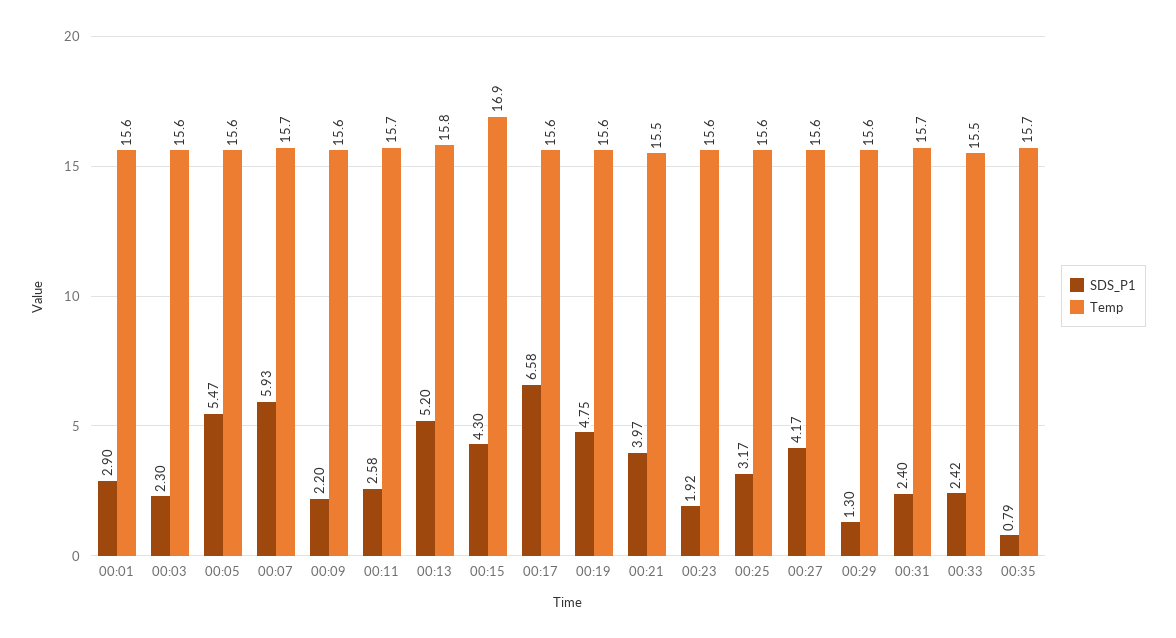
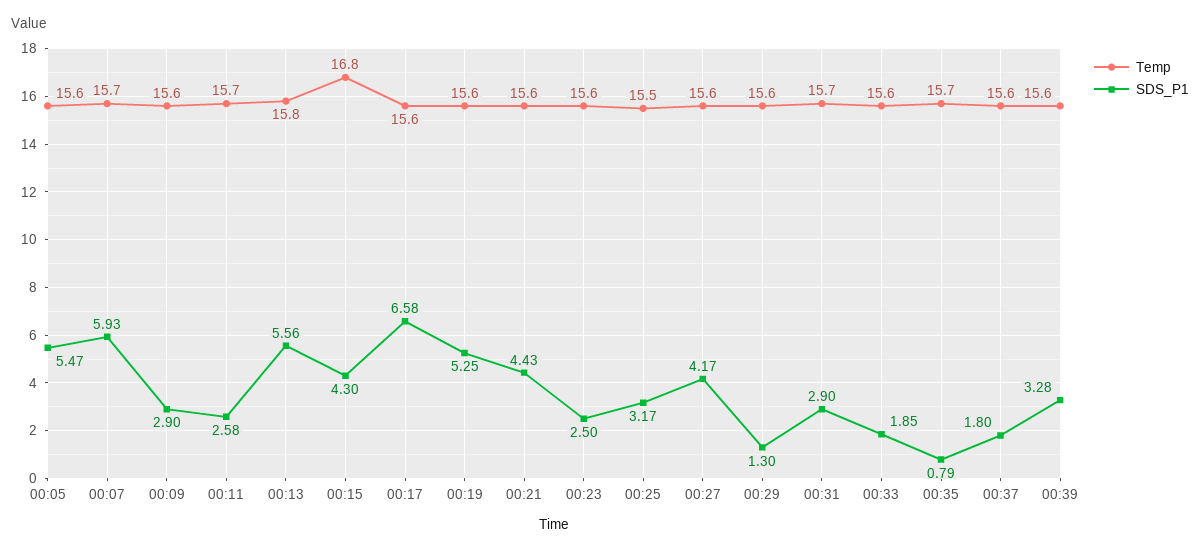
SDS_P1, 00:01: 2.9 -> none
Temp, 00:01: 15.6 -> none
SDS_P1, 00:03: 2.3 -> none
Temp, 00:03: 15.6 -> none
SDS_P1, 00:09: 2.2 -> 2.9
SDS_P1, 00:13: 5.2 -> 5.56
Temp, 00:15: 16.9 -> 16.8
SDS_P1, 00:19: 4.75 -> 5.25
SDS_P1, 00:21: 3.97 -> 4.43
Temp, 00:21: 15.5 -> 15.6
SDS_P1, 00:23: 1.92 -> 2.5
Temp, 00:25: 15.6 -> 15.5
SDS_P1, 00:31: 2.4 -> 2.9
SDS_P1, 00:33: 2.42 -> 1.85
Temp, 00:33: 15.5 -> 15.6
Temp, 00:37: none -> 15.6
SDS_P1, 00:37: none -> 1.8
Temp, 00:39: none -> 15.6
SDS_P1, 00:39: none -> 3.28

